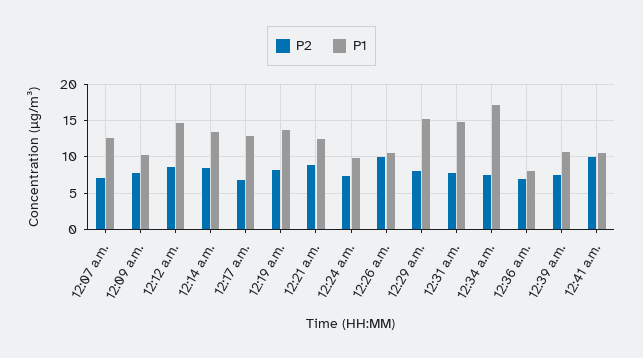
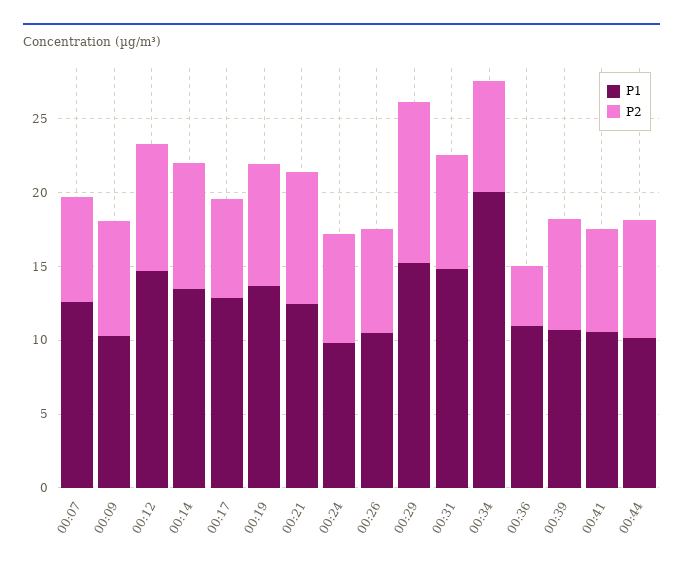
P2, 12:26 a.m.: 10 -> 7
P2, 12:29 a.m.: 8 -> 11
P1, 12:34 a.m.: 17 -> 20
P2, 12:36 a.m.: 7 -> 4
P1, 12:36 a.m.: 8 -> 11
P2, 12:41 a.m.: 10 -> 7
P1, 00:44: none -> 10
P2, 00:44: none -> 8

